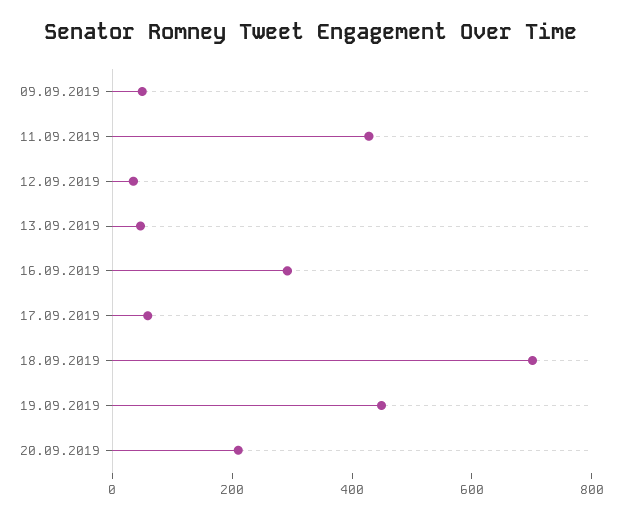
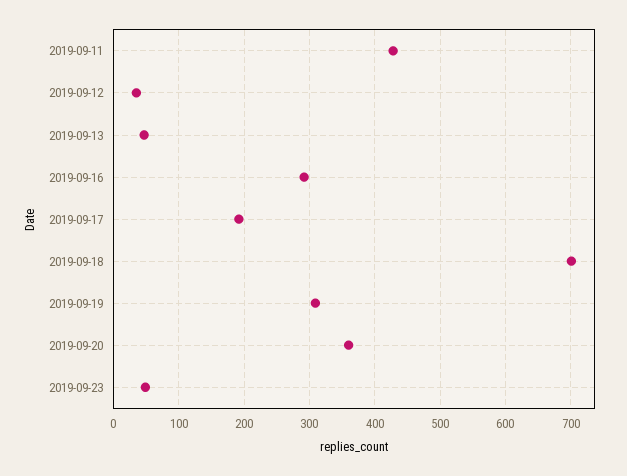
09.09.2019: 50 -> none
17.09.2019: 50 -> 190
19.09.2019: 450 -> 310
20.09.2019: 200 -> 360
2019-09-23: none -> 50

